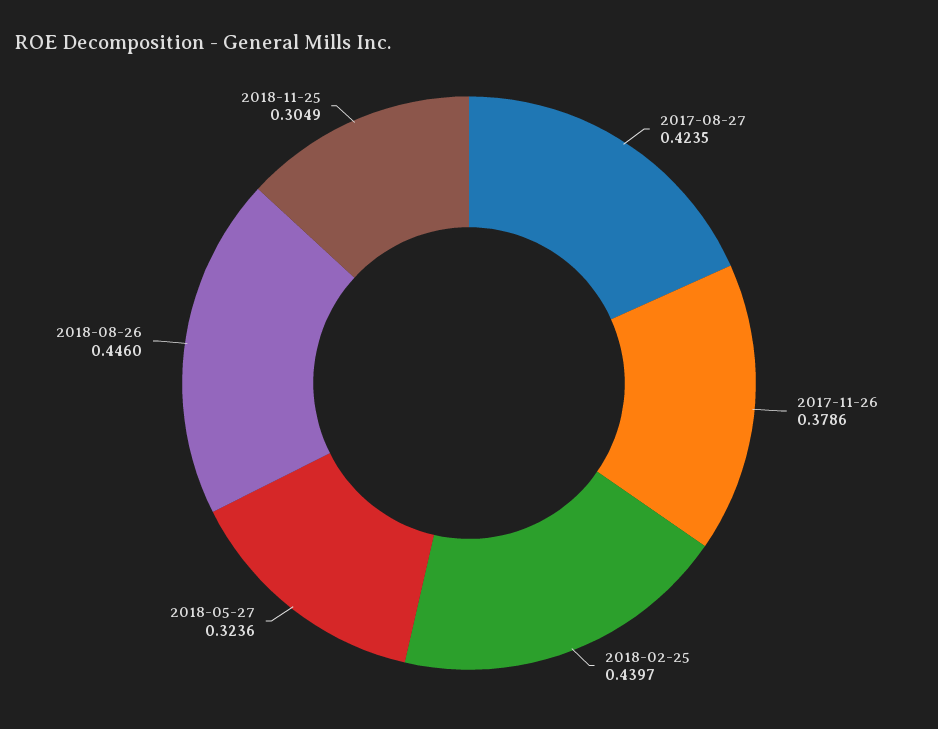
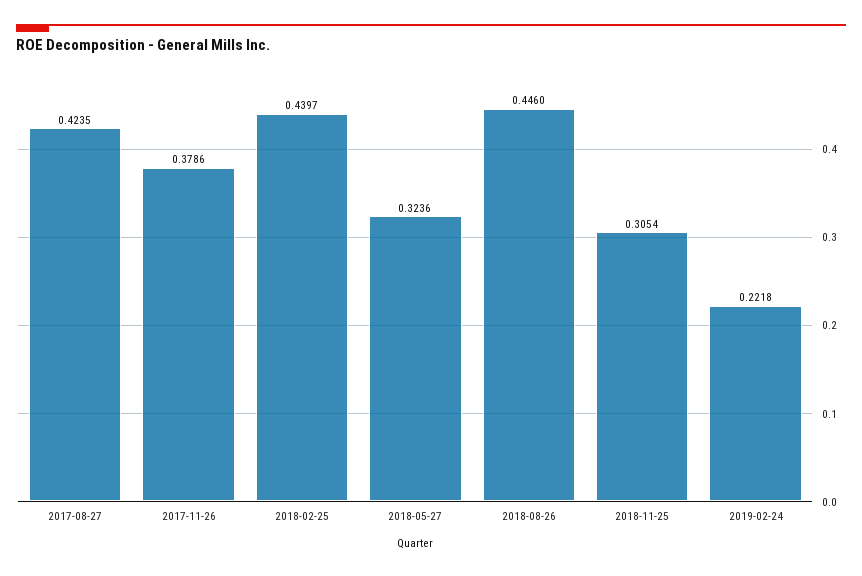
2018-11-25: 0.3049 -> 0.3054
2019-02-24: none -> 0.2218

